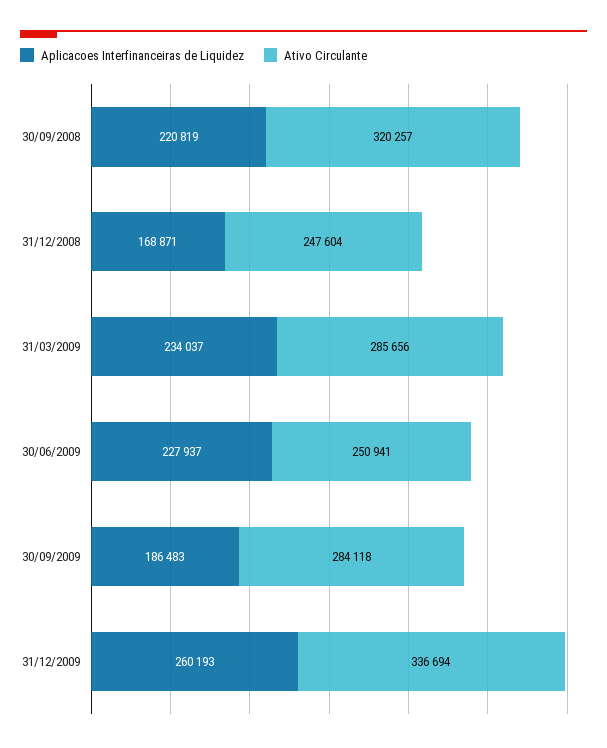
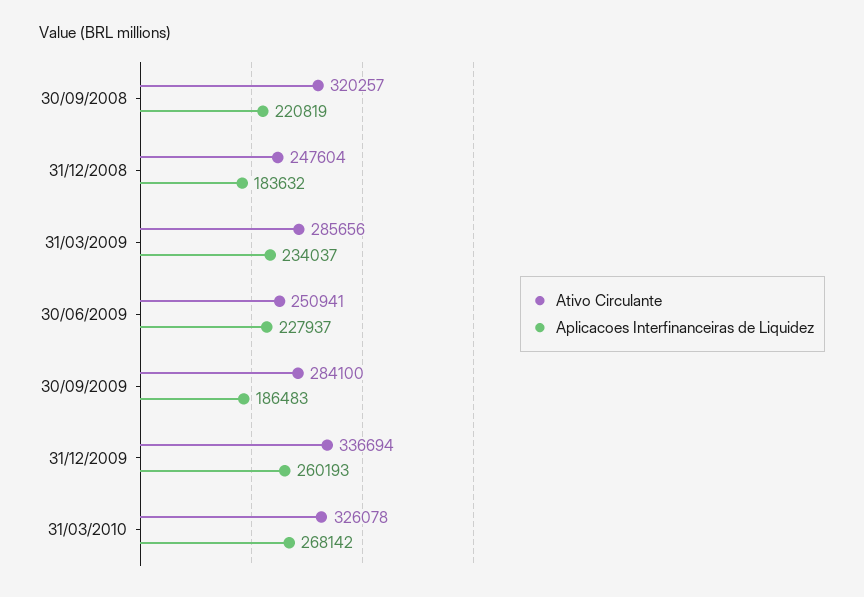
Aplicacoes Interfinanceiras de Liquidez, 31/12/2008: 168871 -> 183632
Ativo Circulante, 30/09/2009: 284118 -> 284100
Ativo Circulante, 31/03/2010: none -> 326078
Aplicacoes Interfinanceiras de Liquidez, 31/03/2010: none -> 268142

